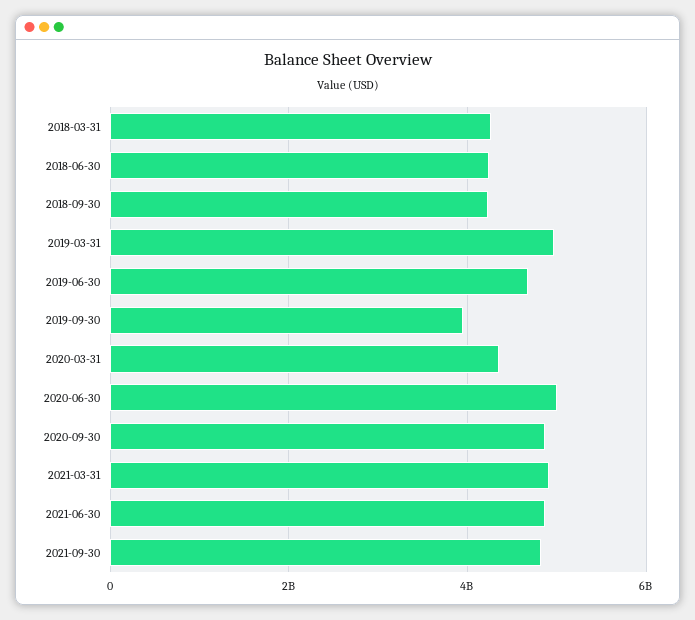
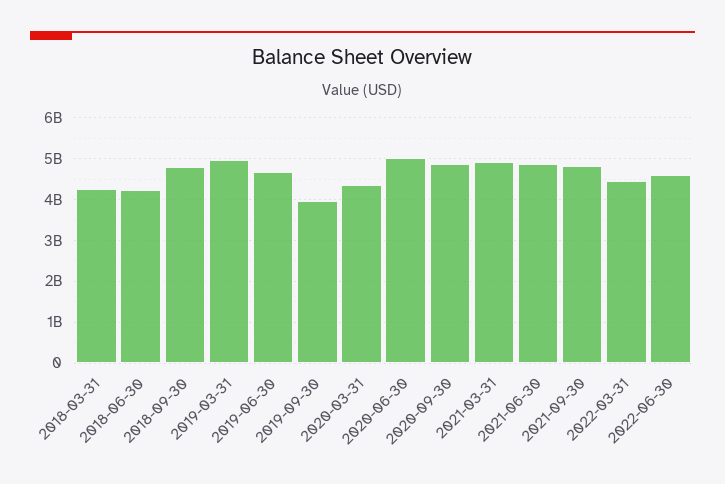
2018-09-30: 4200000000 -> 4800000000
2022-03-31: none -> 4400000000
2022-06-30: none -> 4600000000

